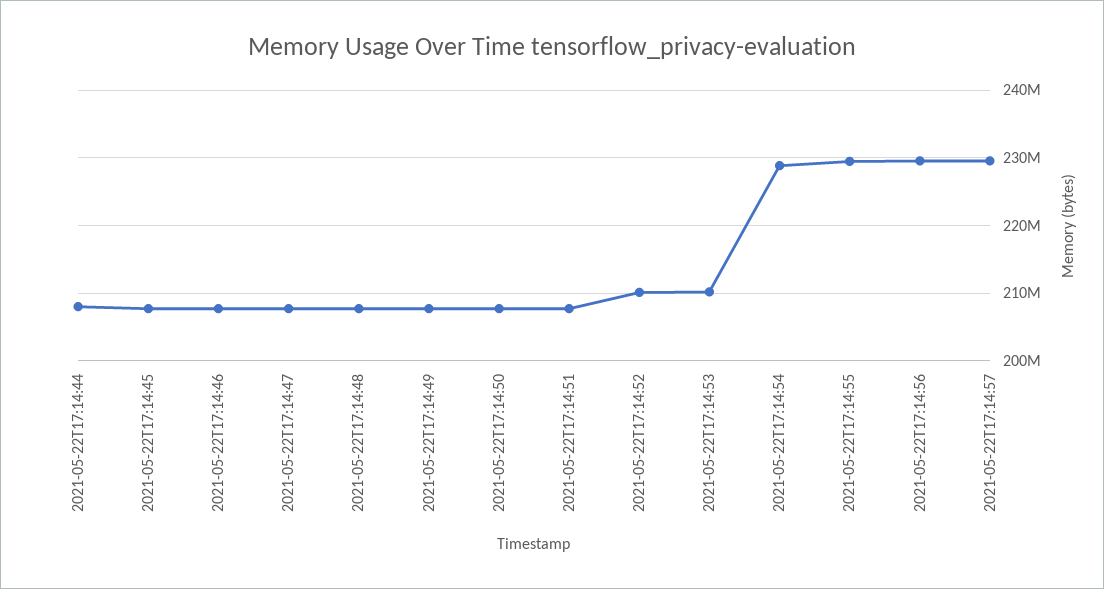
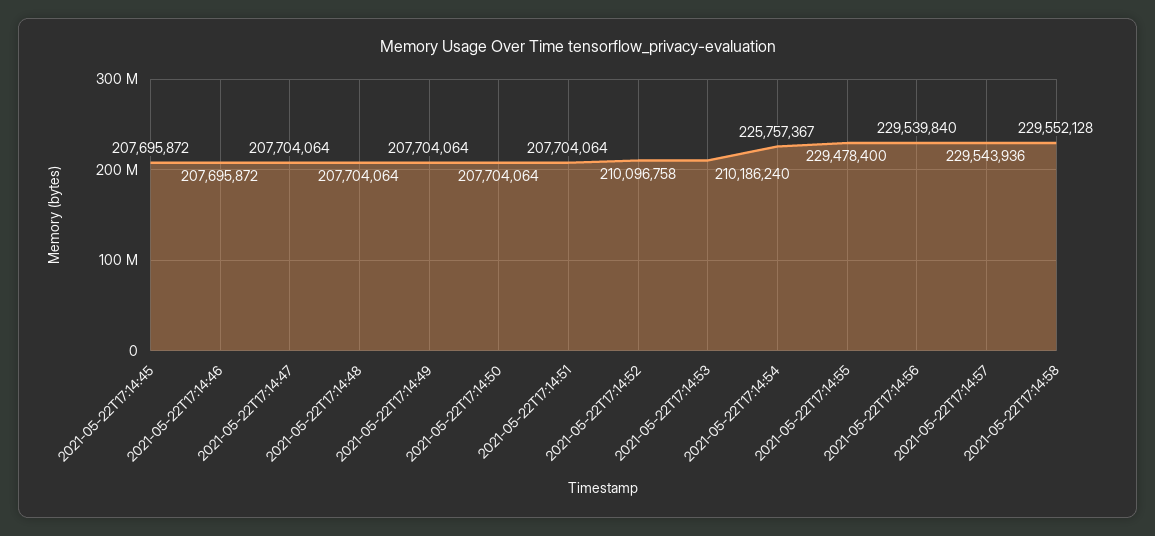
2021-05-22T17:14:44: 208000000 -> none
2021-05-22T17:14:54: 229000000 -> 225757367
2021-05-22T17:14:58: none -> 229552128

